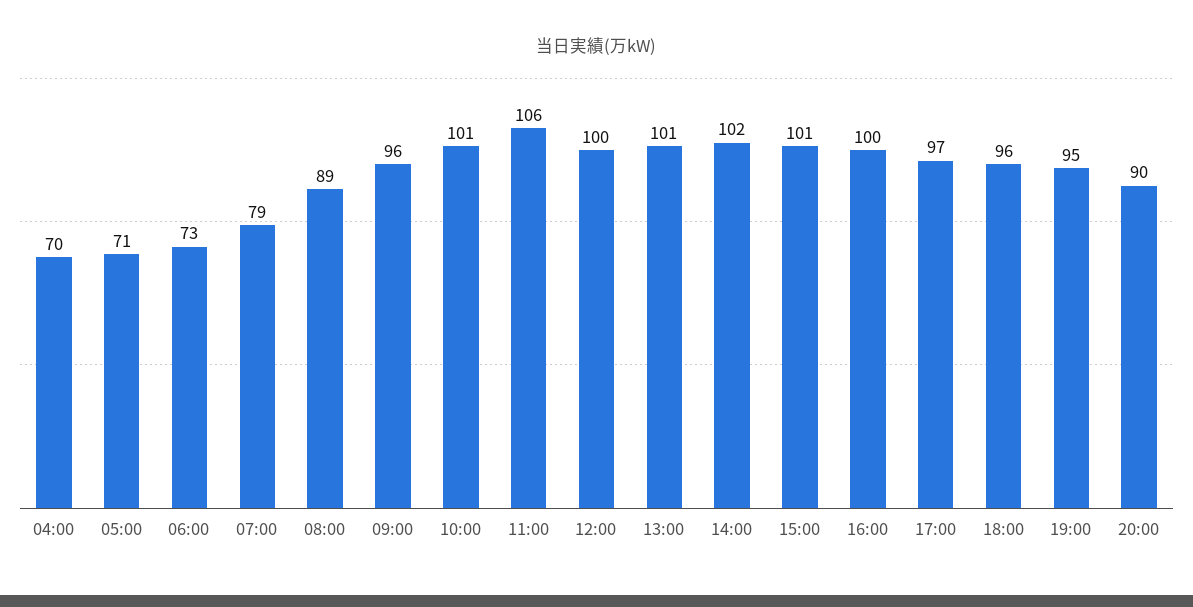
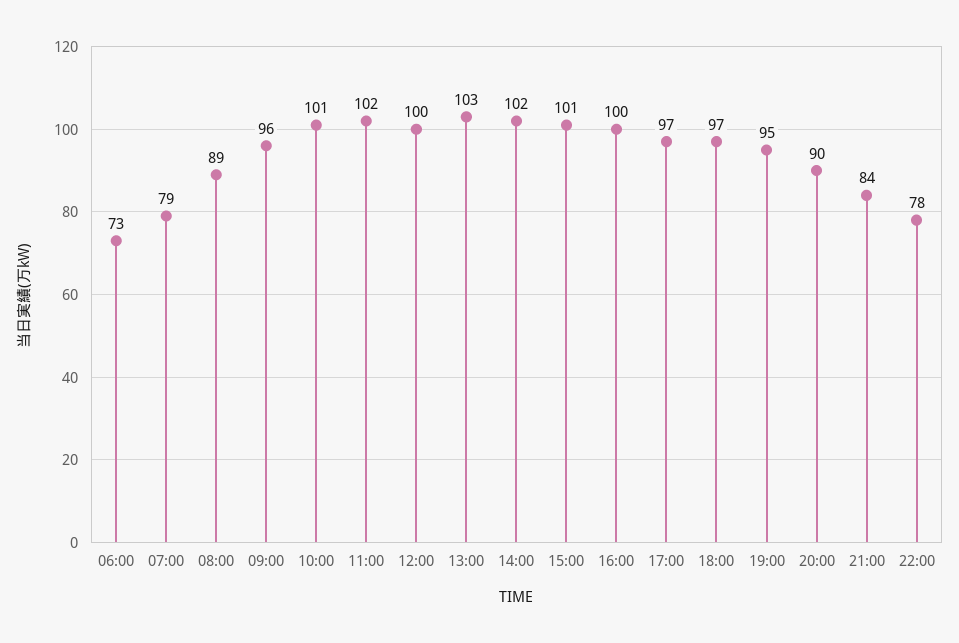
04:00: 70 -> none
05:00: 71 -> none
11:00: 106 -> 102
13:00: 101 -> 103
18:00: 96 -> 97
21:00: none -> 84
22:00: none -> 78

